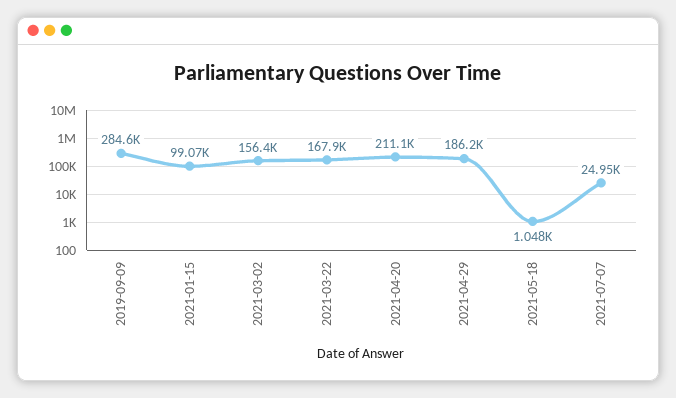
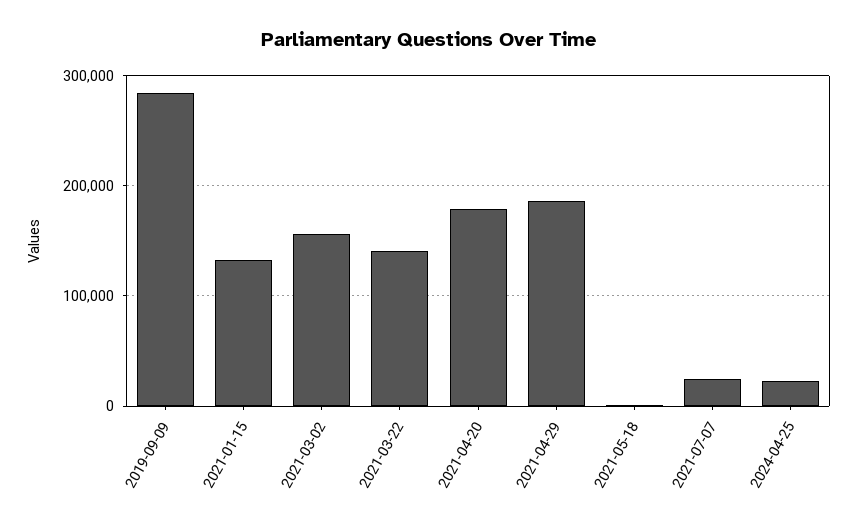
2021-01-15: 99070 -> 130000
2021-03-22: 167900 -> 140000
2021-04-20: 211100 -> 180000
2024-04-25: none -> 20000

